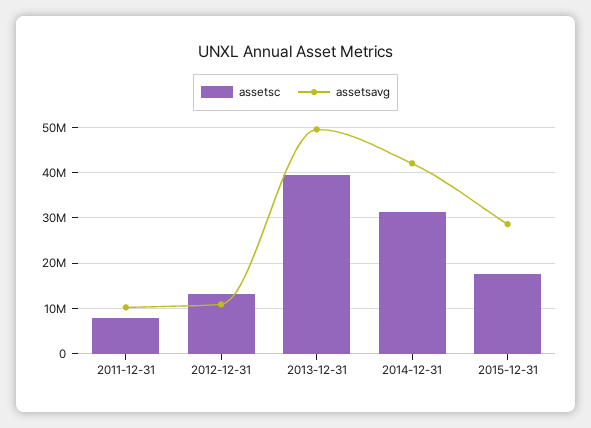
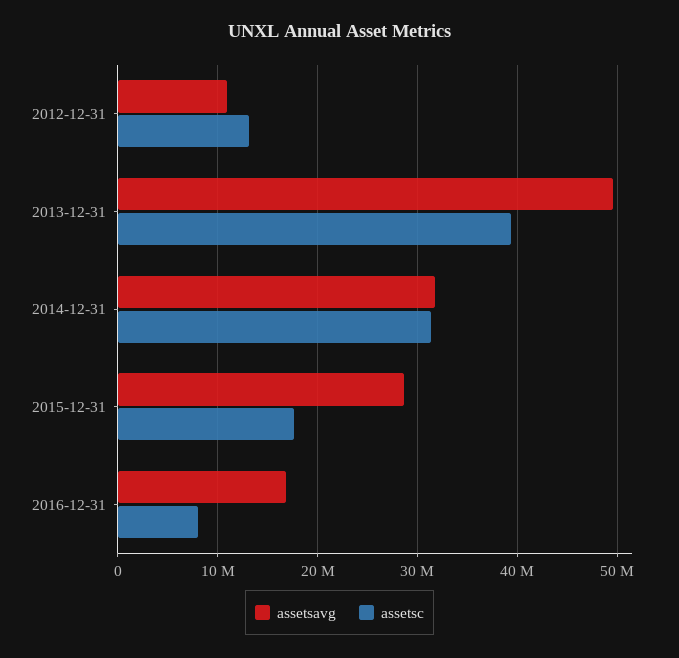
assetsc, 2011-12-31: 8000000 -> none
assetsavg, 2011-12-31: 10000000 -> none
assetsavg, 2014-12-31: 42000000 -> 32000000
assetsavg, 2016-12-31: none -> 17000000
assetsc, 2016-12-31: none -> 8000000

